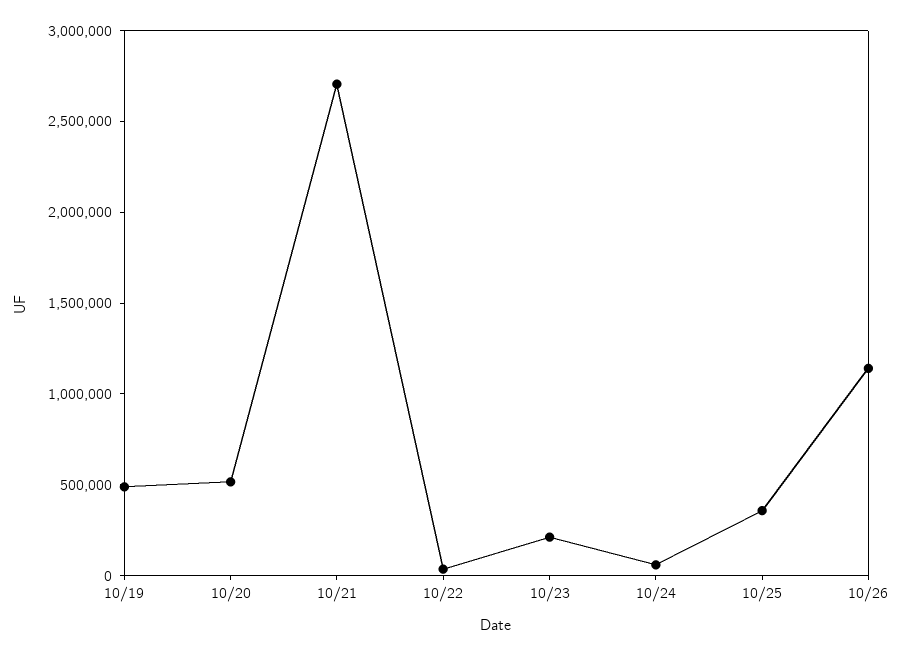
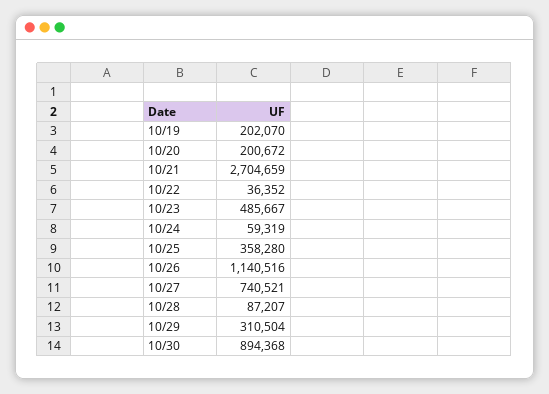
10/19: 500000 -> 202070
10/20: 500000 -> 200672
10/23: 200000 -> 485667
10/27: none -> 740521
10/28: none -> 87207
10/29: none -> 310504
10/30: none -> 894368

